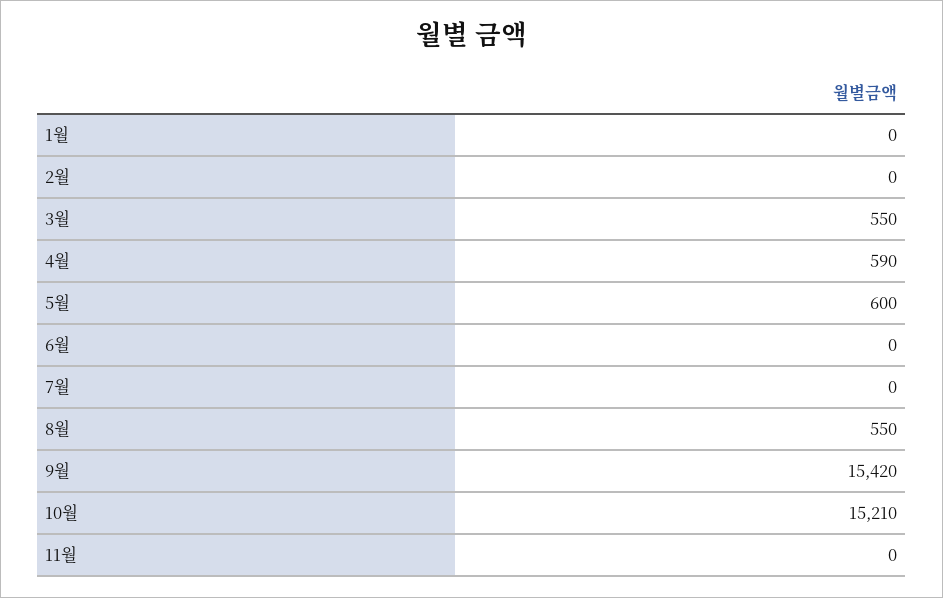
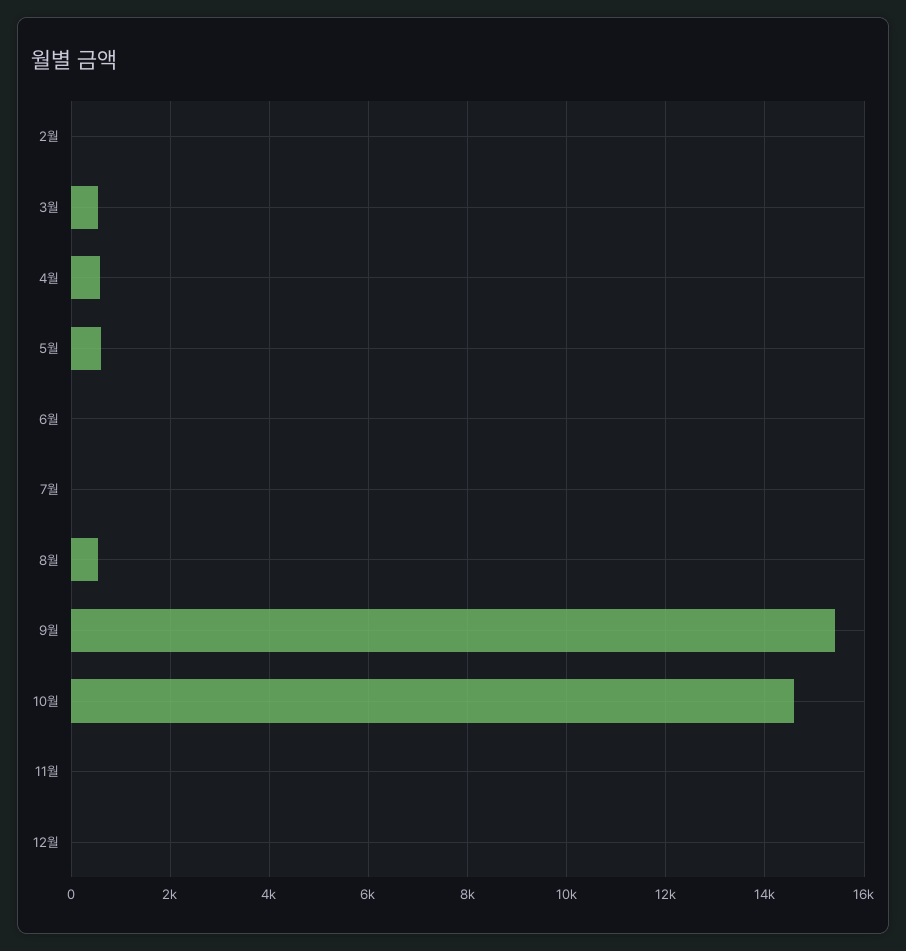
1월: 0 -> none
10월: 15210 -> 14600
12월: none -> 0

